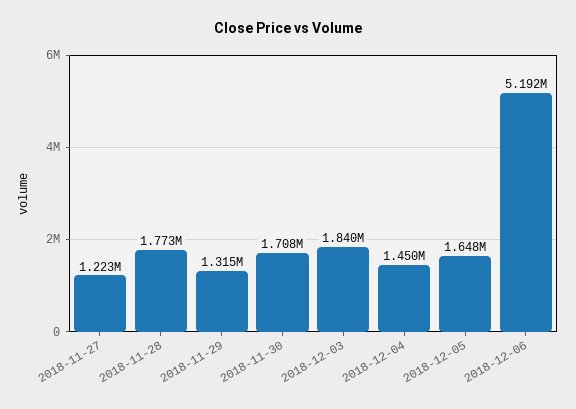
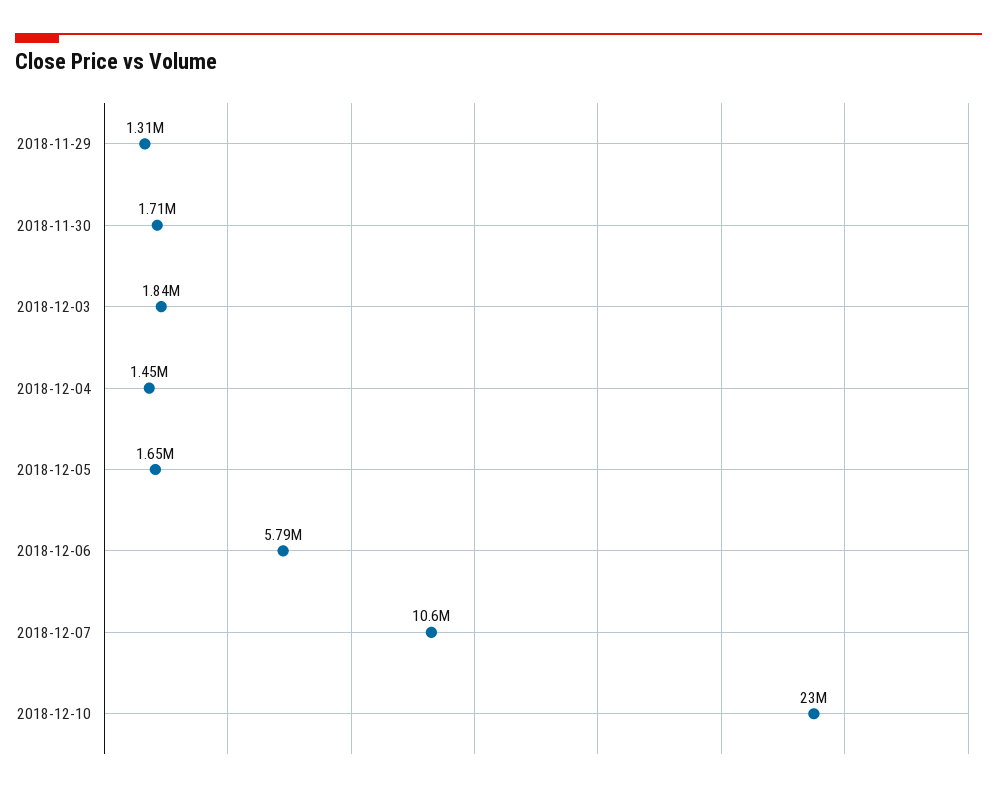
2018-11-27: 1223000 -> none
2018-11-28: 1773000 -> none
2018-12-06: 5192000 -> 5790000
2018-12-07: none -> 10600000
2018-12-10: none -> 23000000

